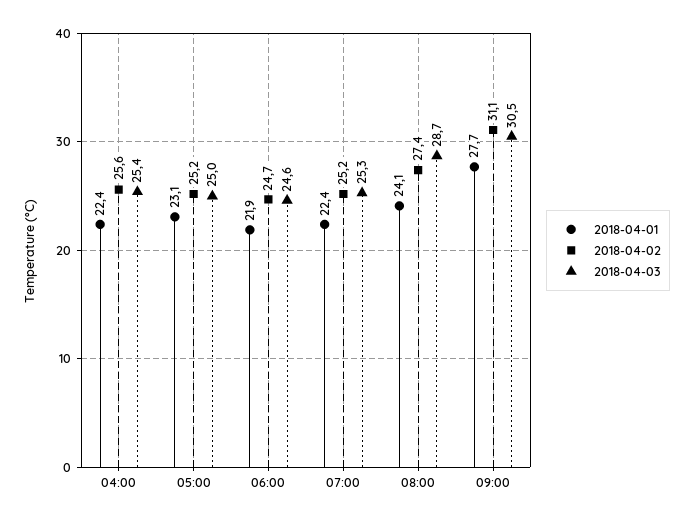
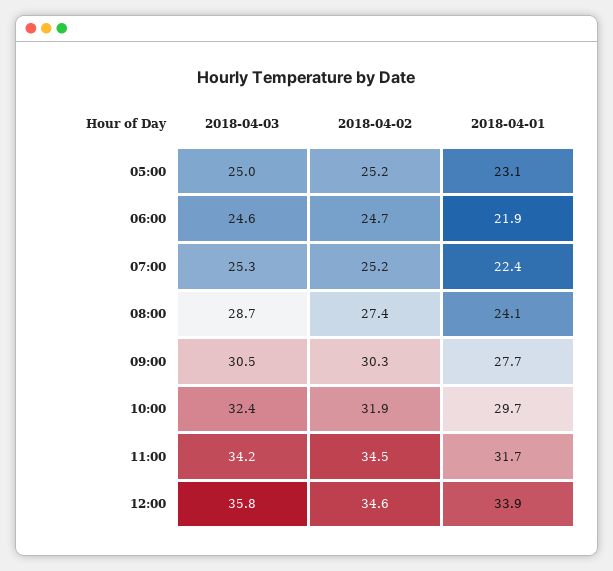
2018-04-01, 04:00: 22.4 -> none
2018-04-02, 04:00: 25.6 -> none
2018-04-03, 04:00: 25.4 -> none
2018-04-02, 09:00: 31.1 -> 30.3
2018-04-03, 10:00: none -> 32.4
2018-04-02, 10:00: none -> 31.9
2018-04-01, 10:00: none -> 29.7
2018-04-03, 11:00: none -> 34.2
2018-04-02, 11:00: none -> 34.5
2018-04-01, 11:00: none -> 31.7
2018-04-03, 12:00: none -> 35.8
2018-04-02, 12:00: none -> 34.6
2018-04-01, 12:00: none -> 33.9

